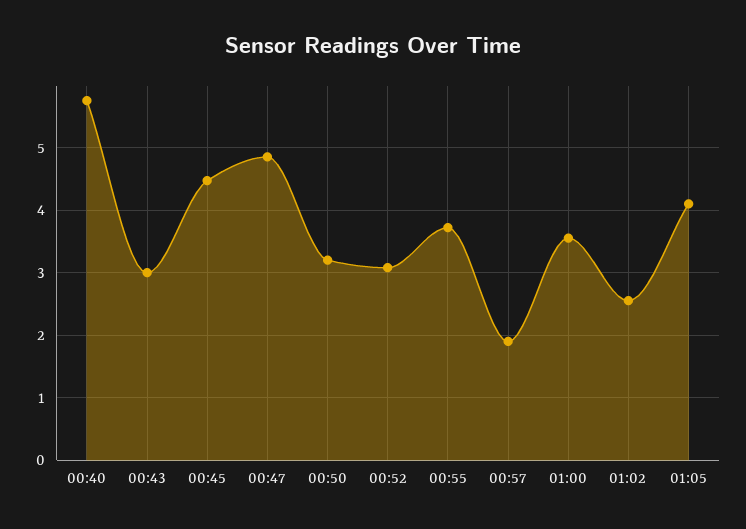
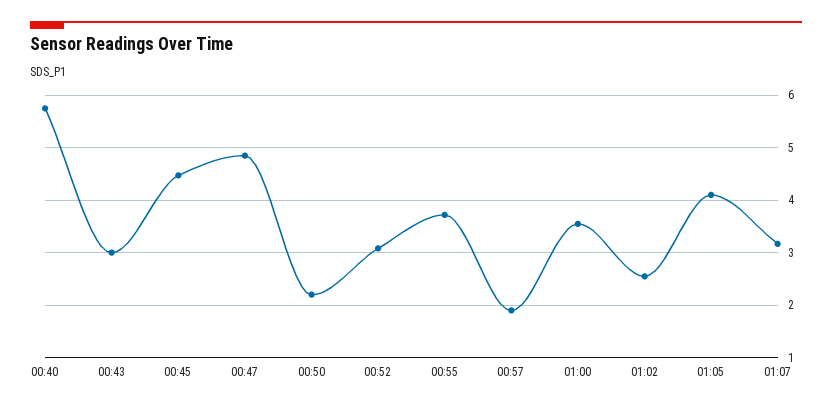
00:50: 3.2 -> 2.2
01:07: none -> 3.2

